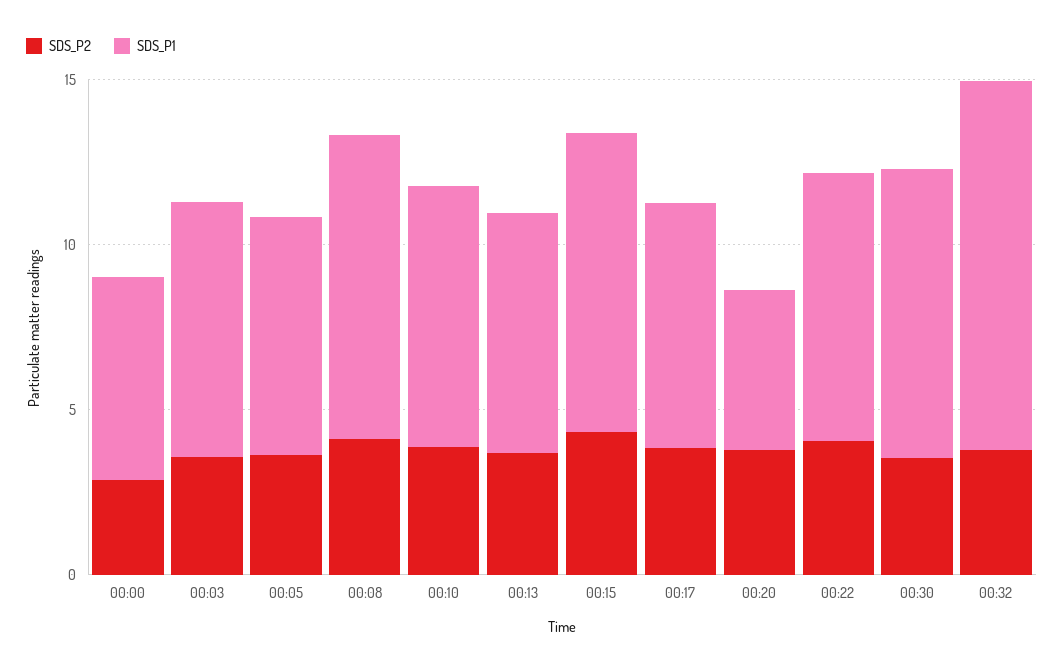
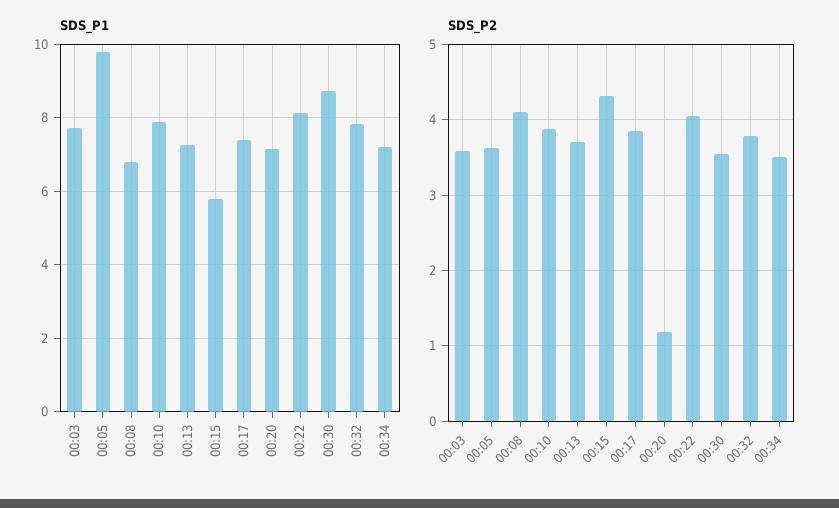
SDS_P2, 00:00: 3 -> none
SDS_P1, 00:00: 6 -> none
SDS_P1, 00:05: 7 -> 9.8
SDS_P1, 00:08: 9 -> 6.8
SDS_P1, 00:15: 9 -> 5.8
SDS_P2, 00:20: 4 -> 1.2
SDS_P1, 00:20: 5 -> 7.2
SDS_P1, 00:32: 11 -> 7.8
SDS_P1, 00:34: none -> 7.2
SDS_P2, 00:34: none -> 3.5

